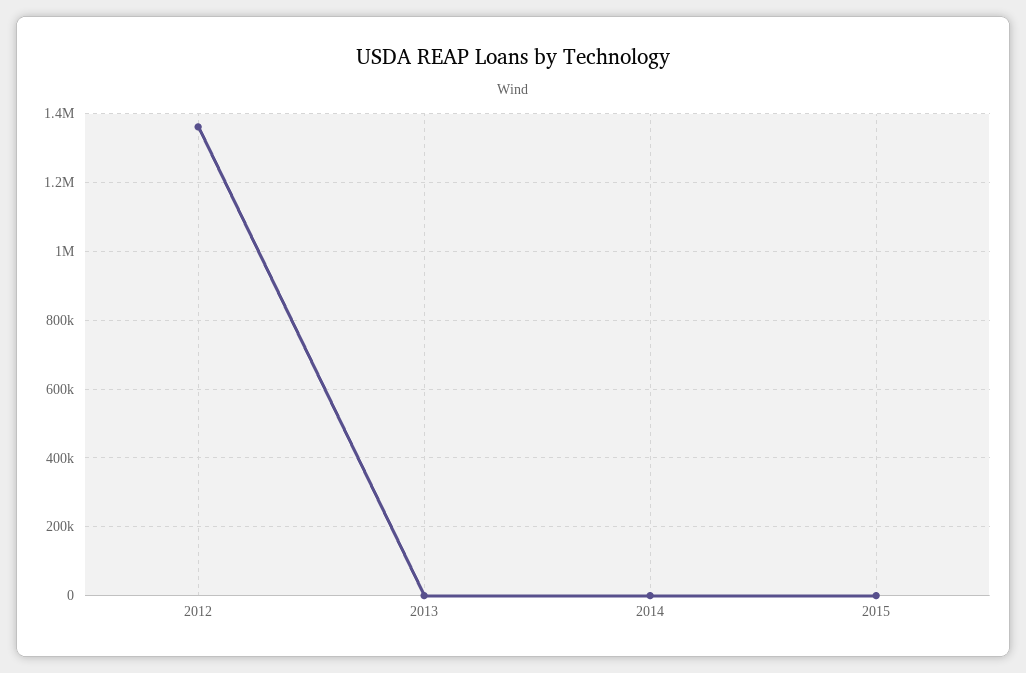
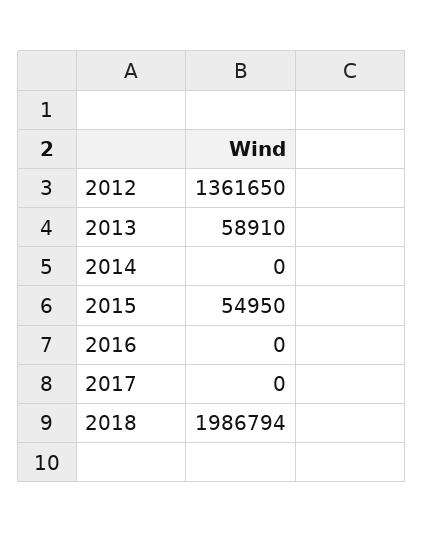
2013: 0 -> 58910
2015: 0 -> 54950
2016: none -> 0
2017: none -> 0
2018: none -> 1986794

